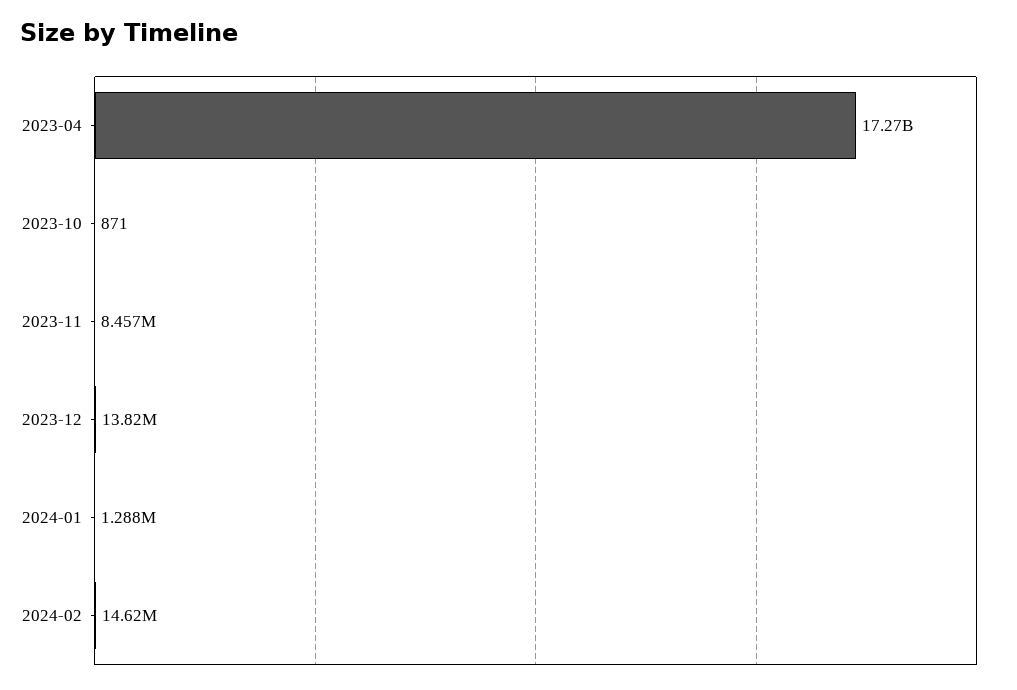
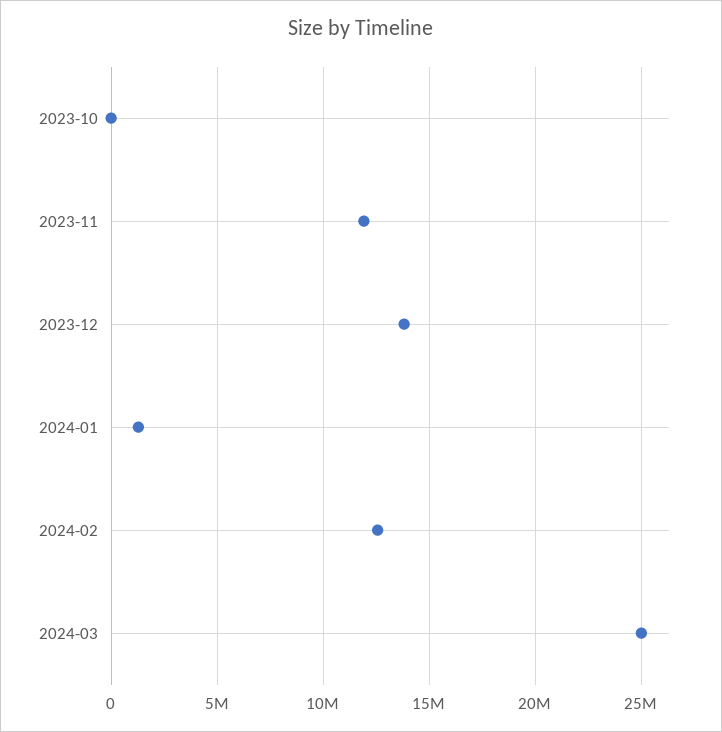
2023-04: 17270000000 -> none
2023-11: 8457000 -> 12000000
2024-02: 14620000 -> 12500000
2024-03: none -> 25000000

